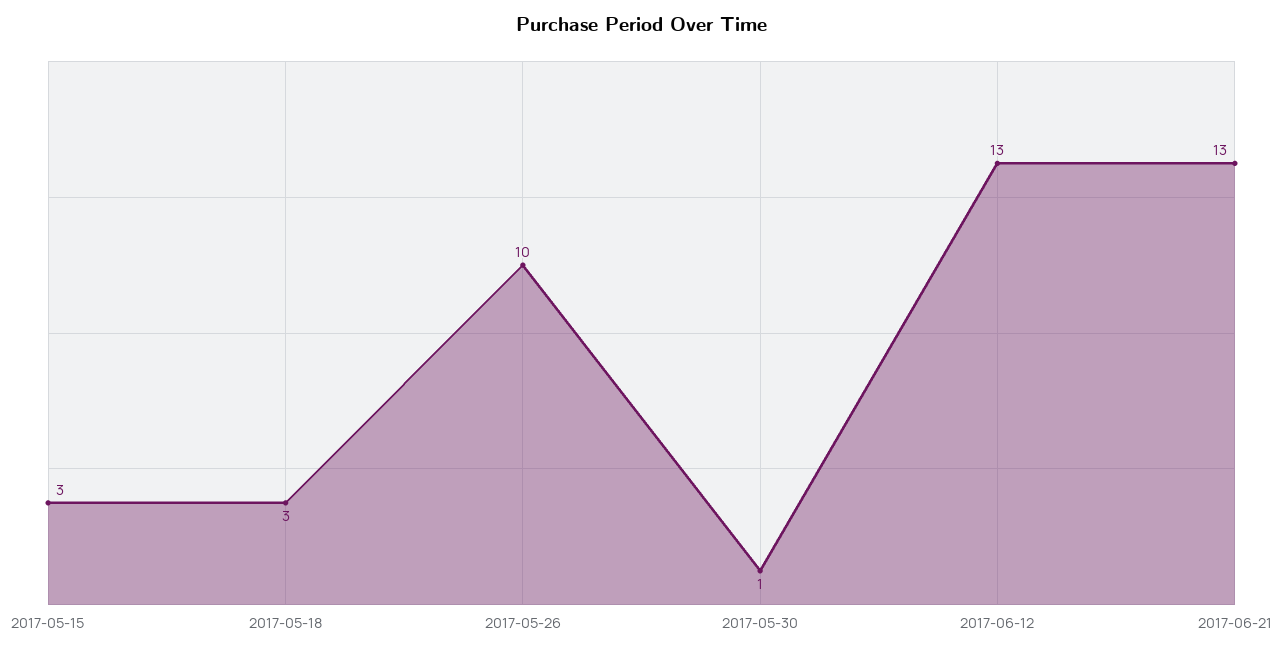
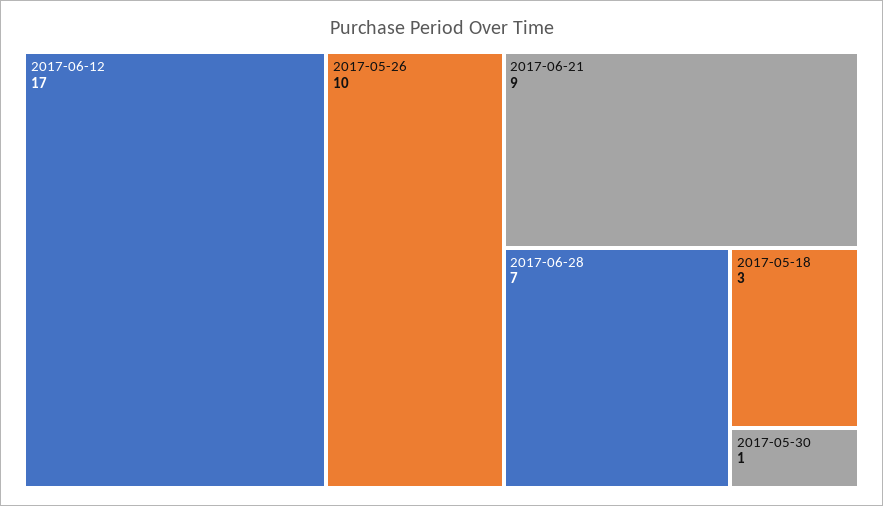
2017-05-15: 3 -> none
2017-06-12: 13 -> 17
2017-06-21: 13 -> 9
2017-06-28: none -> 7

